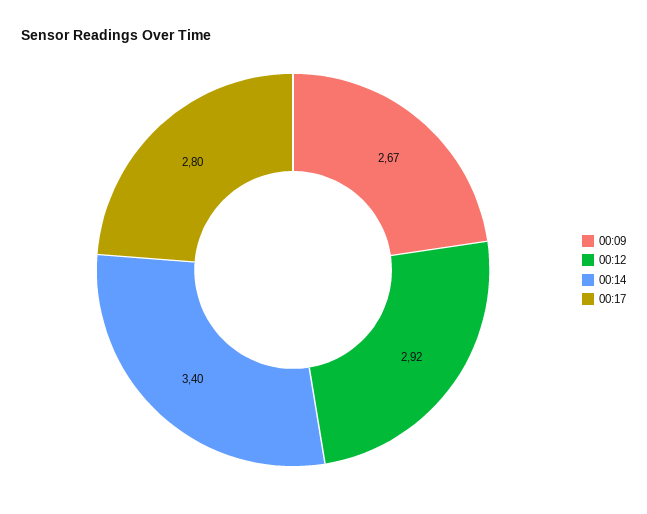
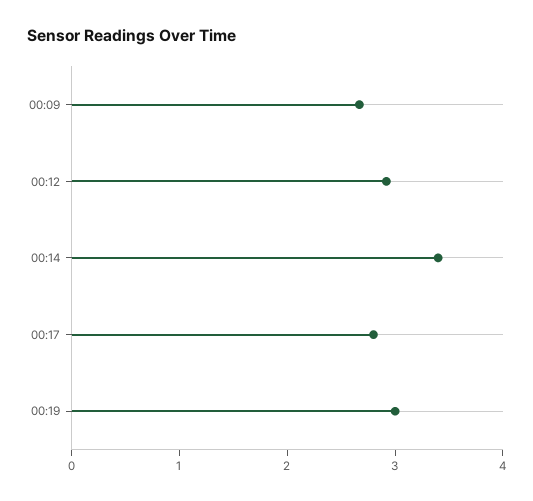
00:19: none -> 3

